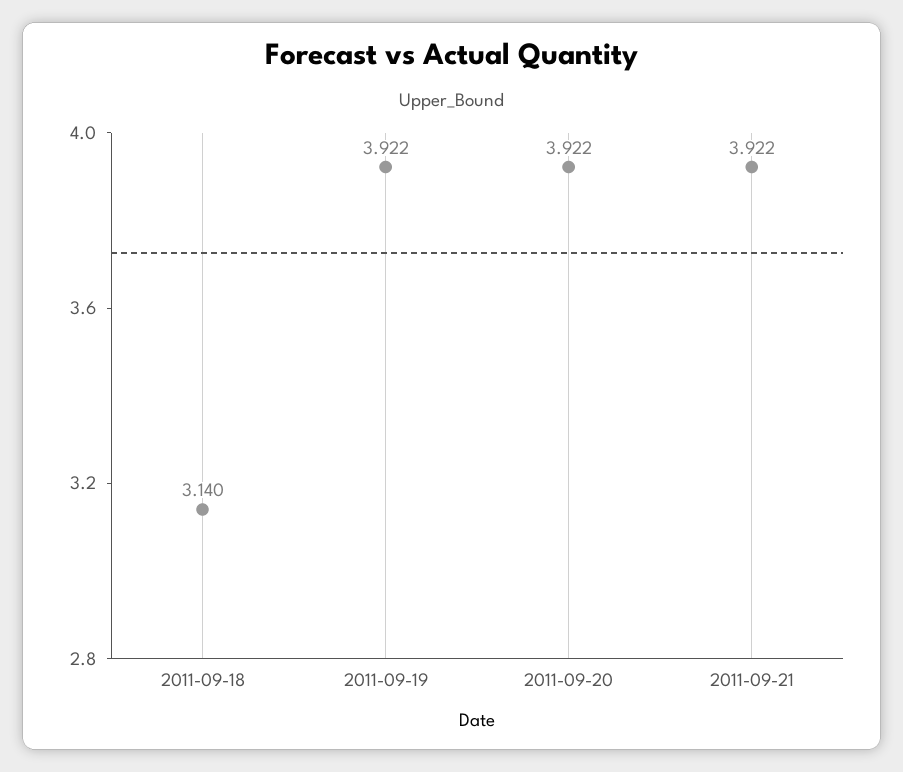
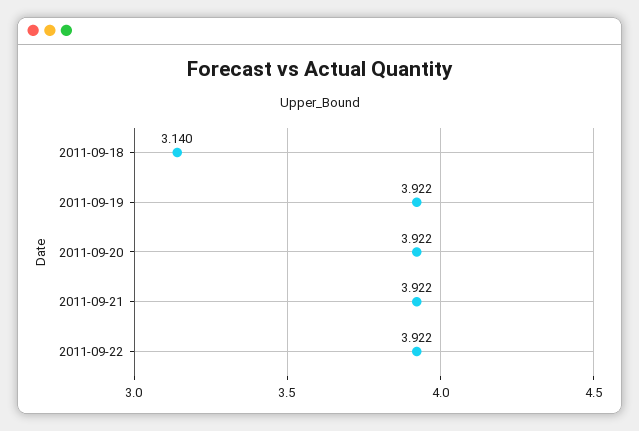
2011-09-22: none -> 3.922

